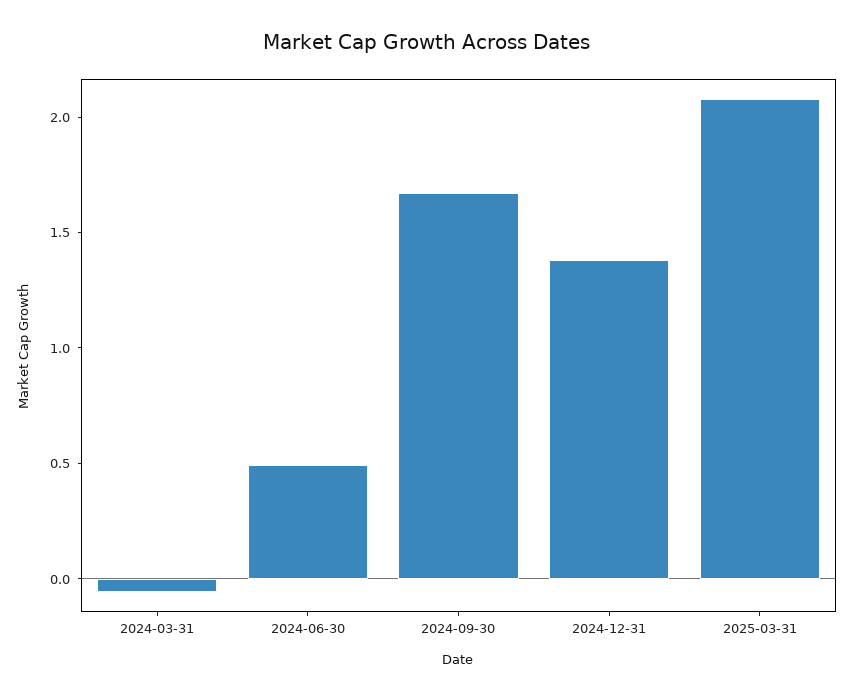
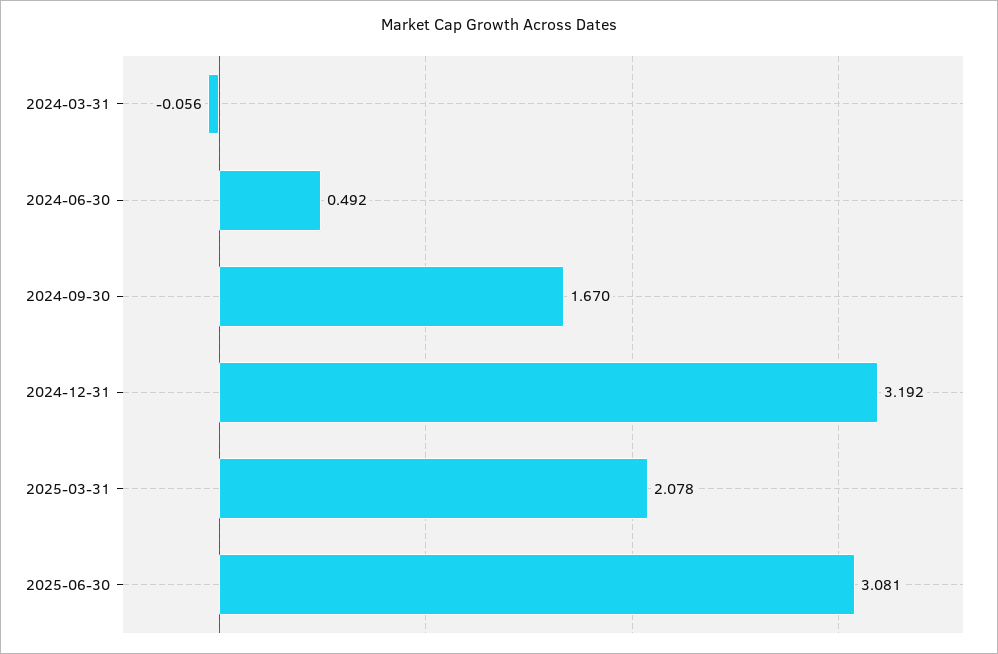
2024-12-31: 1.4 -> 3.192
2025-06-30: none -> 3.081

